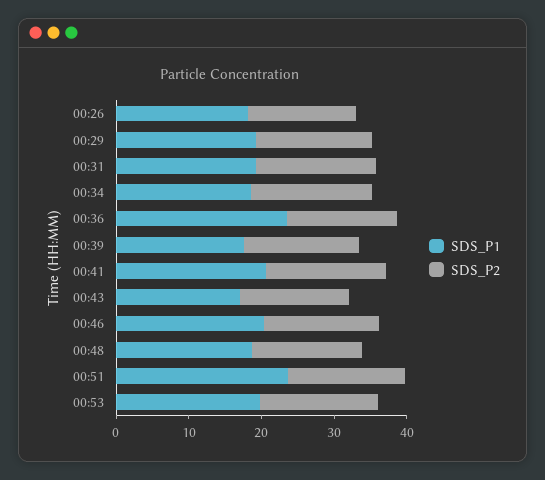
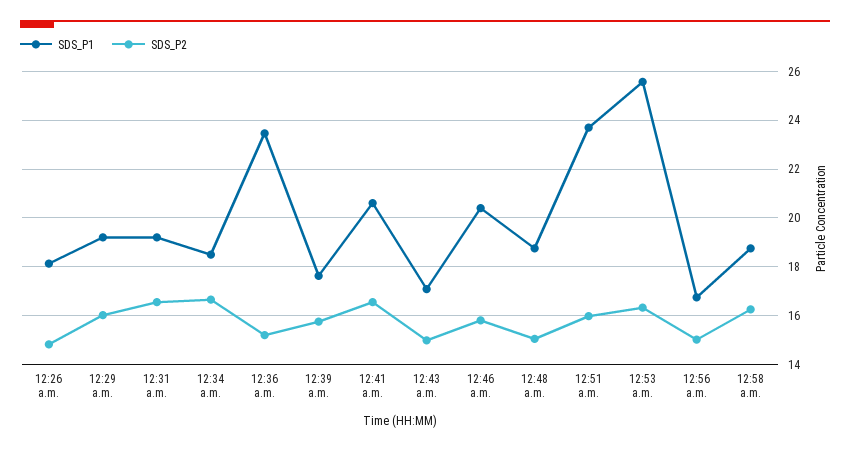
SDS_P1, 00:53: 20 -> 25.5
SDS_P1, 12:56 a.m.: none -> 16.75
SDS_P2, 12:56 a.m.: none -> 15
SDS_P1, 12:58 a.m.: none -> 18.75
SDS_P2, 12:58 a.m.: none -> 16.25

